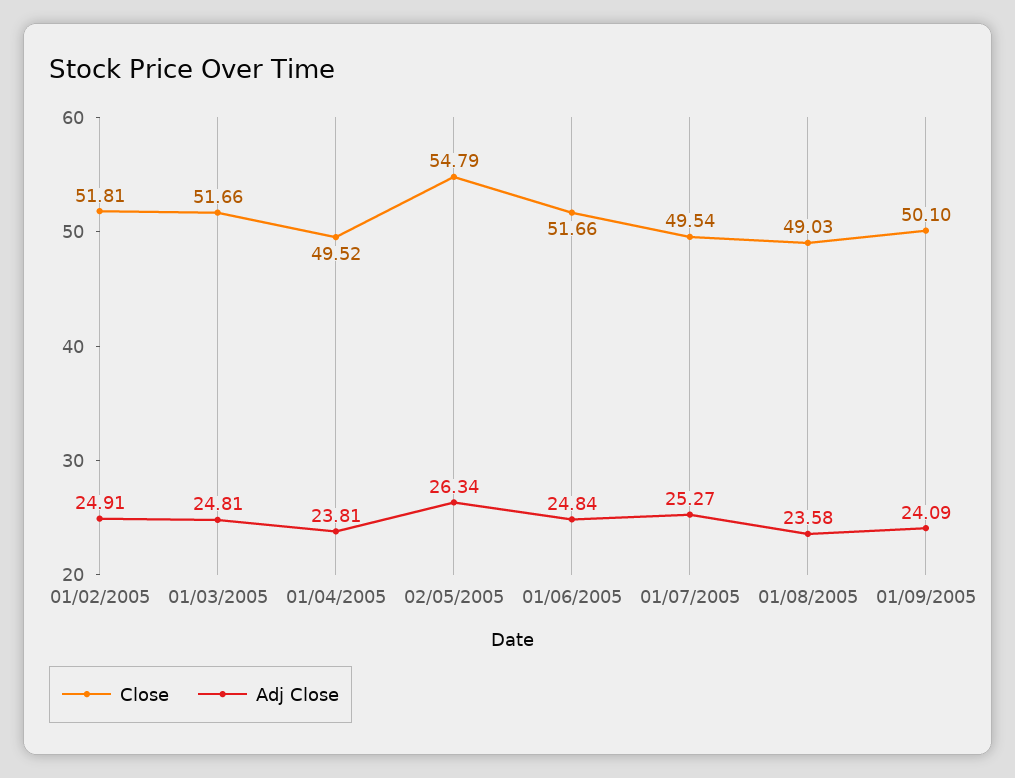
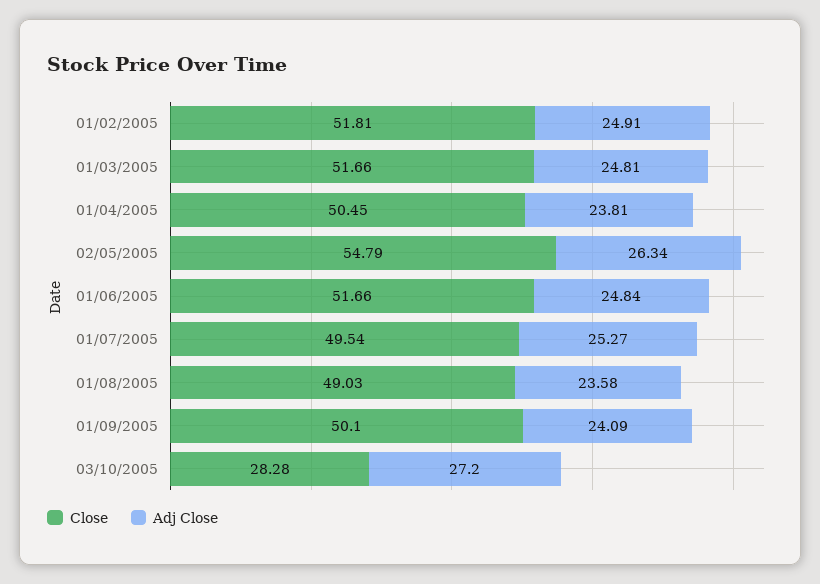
Close, 01/04/2005: 49.52 -> 50.45
Close, 03/10/2005: none -> 28.28
Adj Close, 03/10/2005: none -> 27.2

